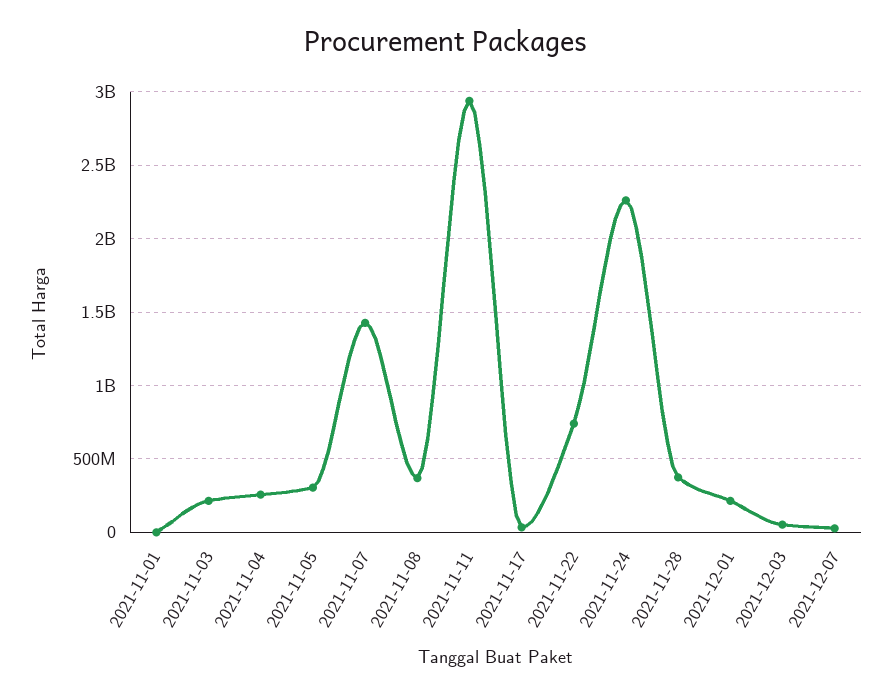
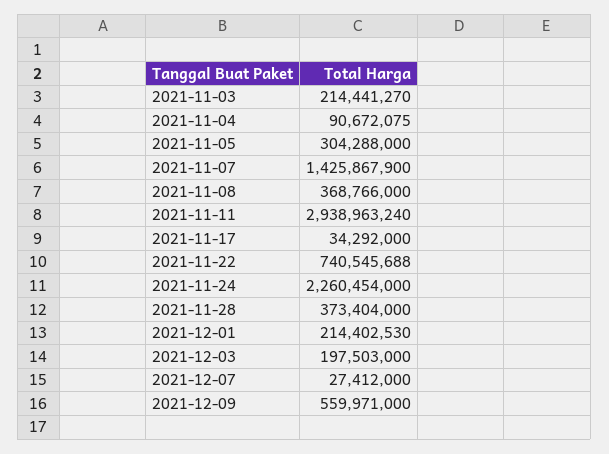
2021-11-01: 0 -> none
2021-11-04: 250000000 -> 90672075
2021-12-03: 50000000 -> 197503000
2021-12-09: none -> 559971000

